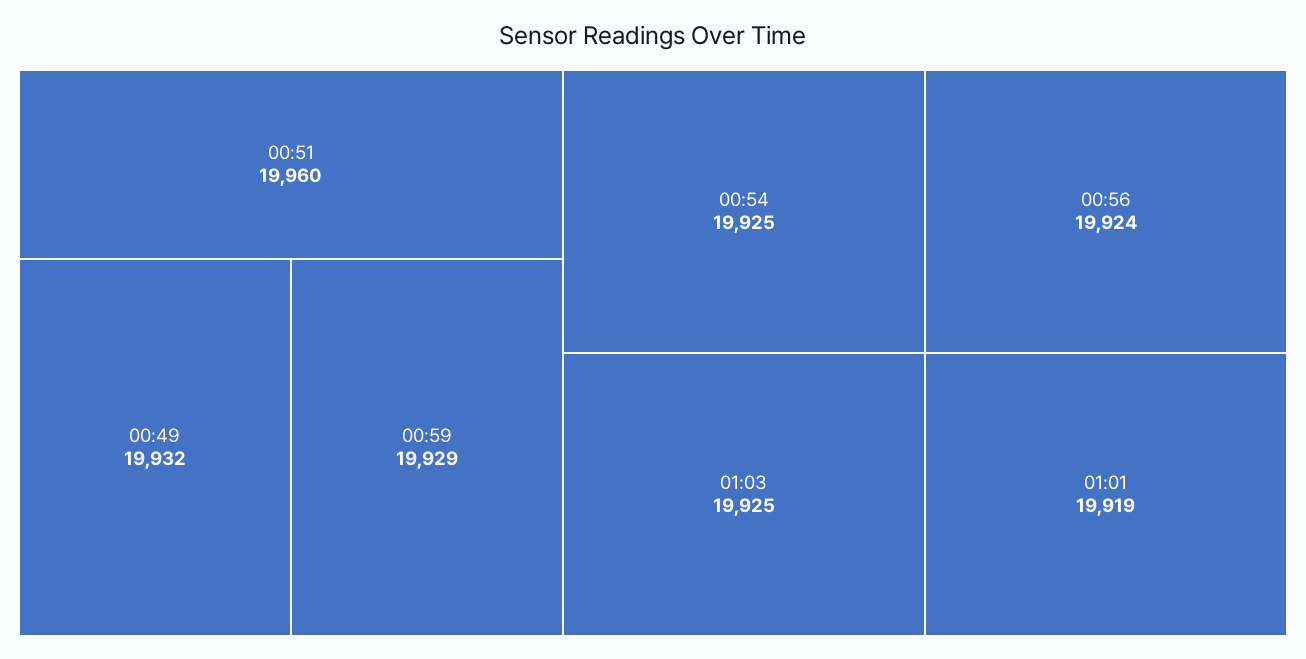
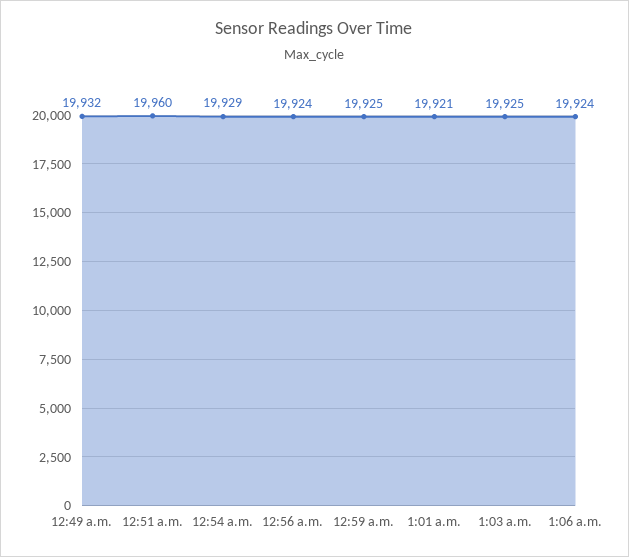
00:59: 19929 -> 19925
00:54: 19925 -> 19929
01:01: 19919 -> 19921
1:06 a.m.: none -> 19924

